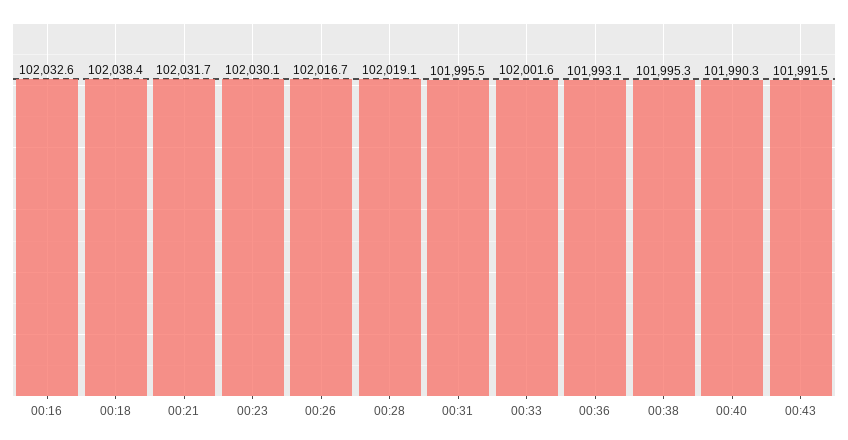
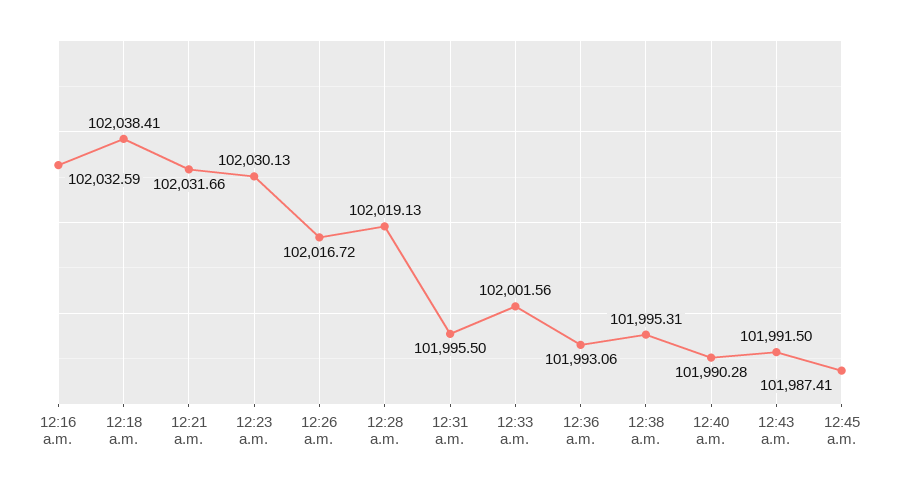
12:45 a.m.: none -> 101987.41

